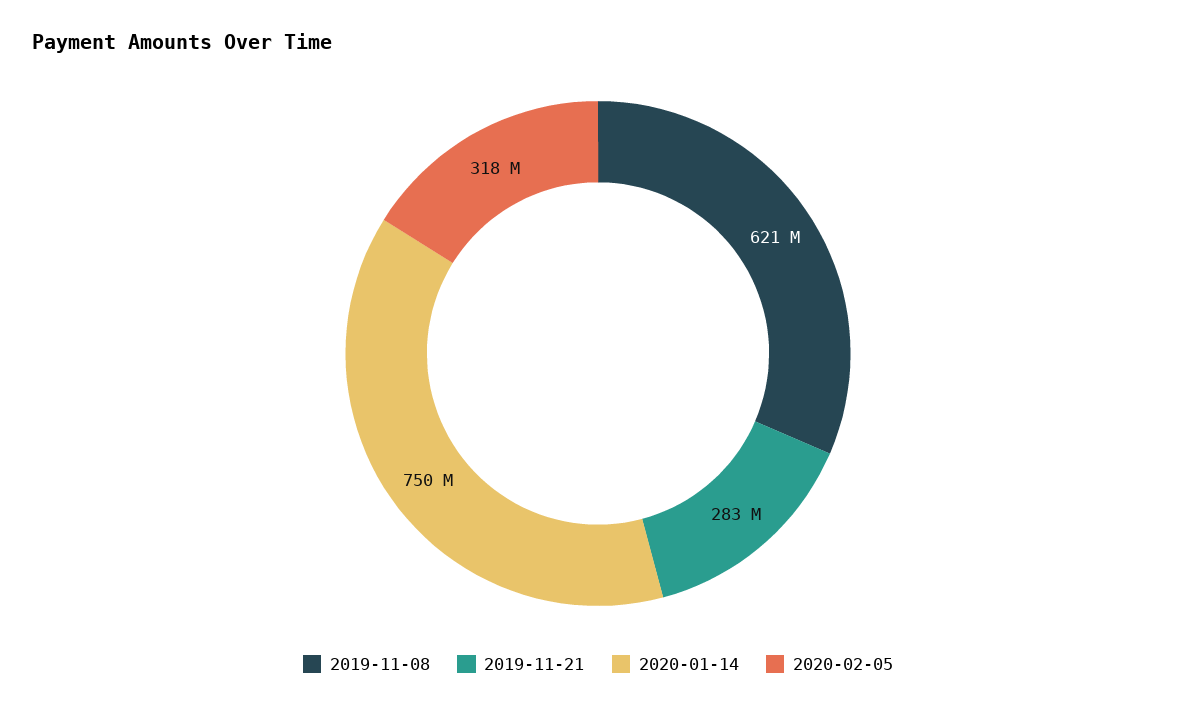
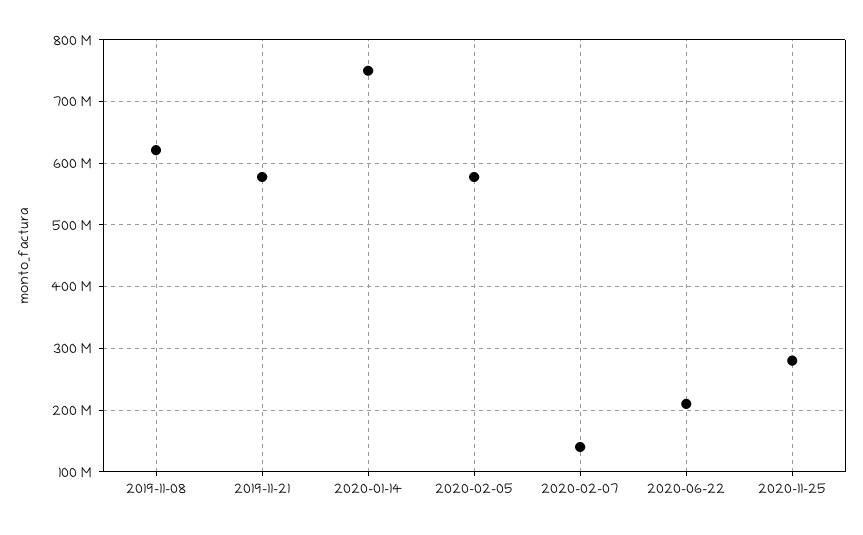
2019-11-21: 283000000 -> 580000000
2020-02-05: 318000000 -> 580000000
2020-02-07: none -> 140000000
2020-06-22: none -> 210000000
2020-11-25: none -> 280000000

